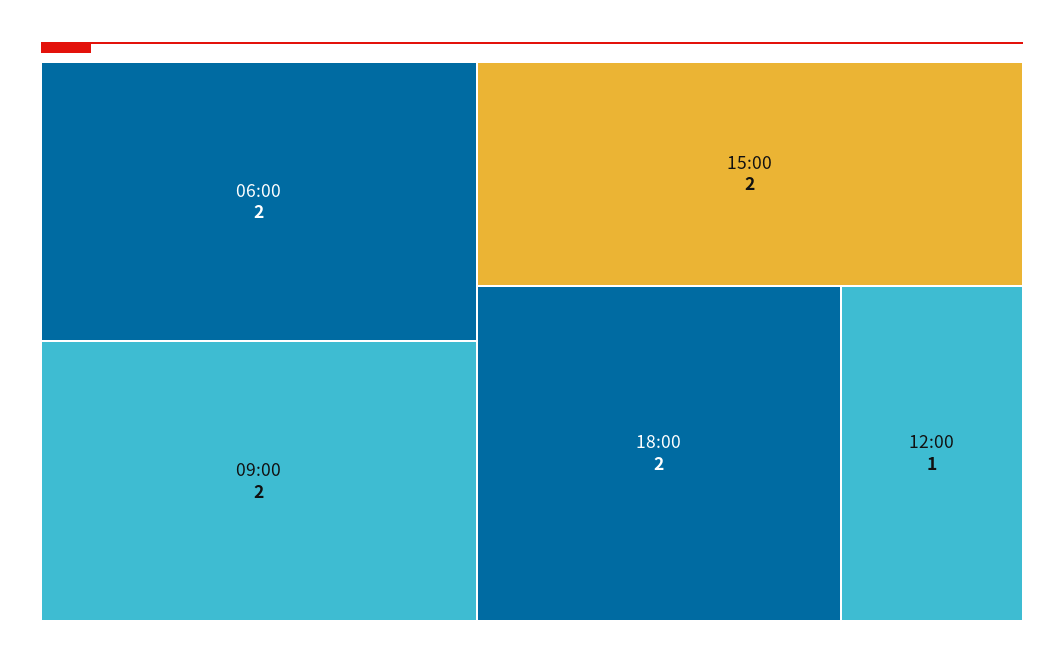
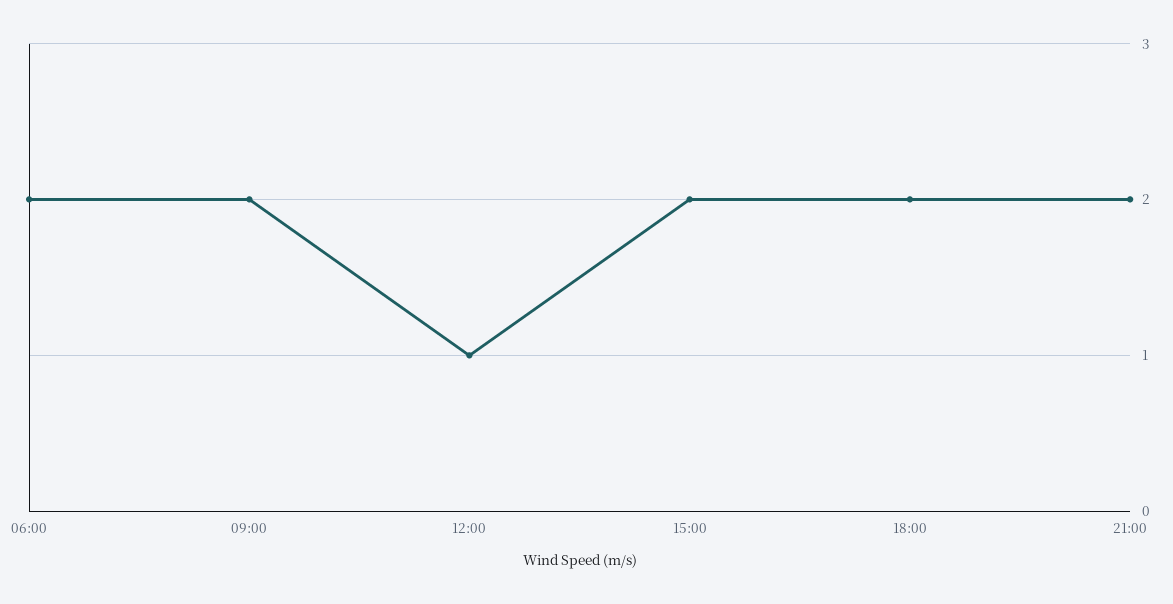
21:00: none -> 2

